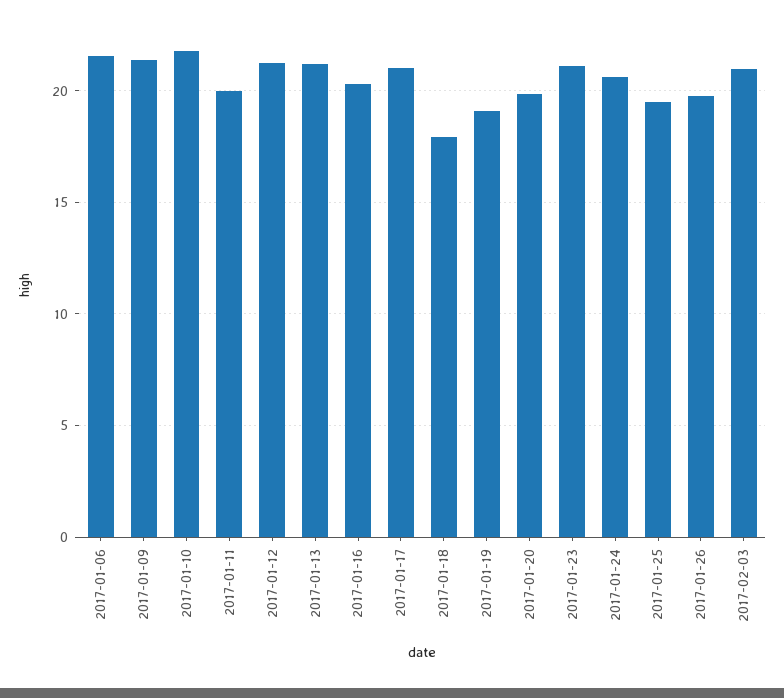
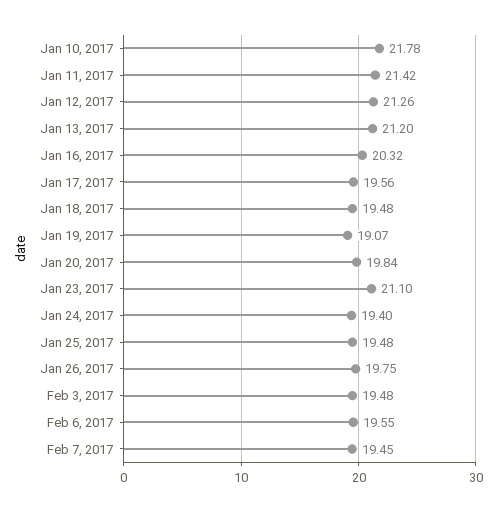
2017-01-06: 21.5 -> none
2017-01-09: 21.5 -> none
2017-01-11: 20 -> 21.42
2017-01-17: 21 -> 19.56
2017-01-18: 18 -> 19.48
2017-01-24: 20.5 -> 19.4
2017-02-03: 21 -> 19.48
Feb 6, 2017: none -> 19.55
Feb 7, 2017: none -> 19.45

